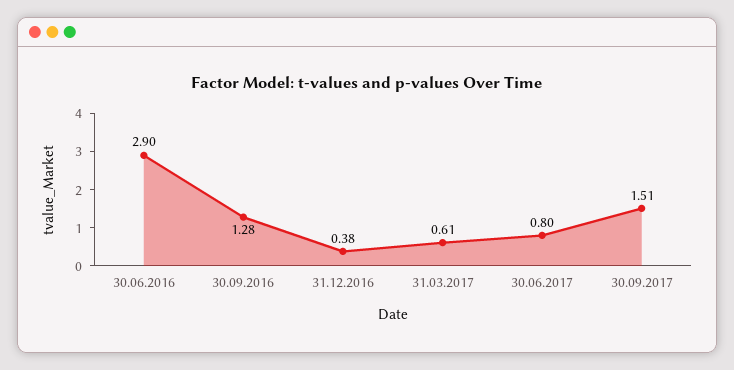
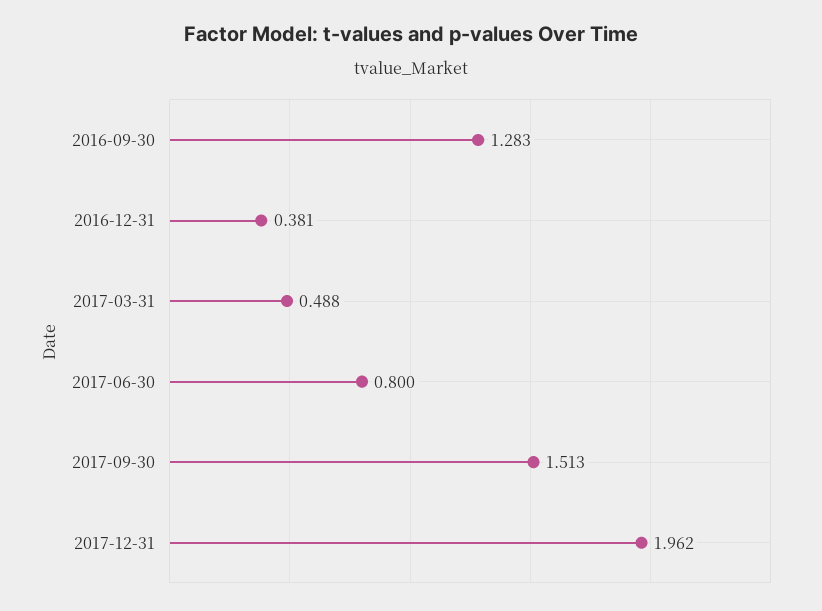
30.06.2016: 2.9 -> none
31.03.2017: 0.61 -> 0.488
2017-12-31: none -> 1.962

